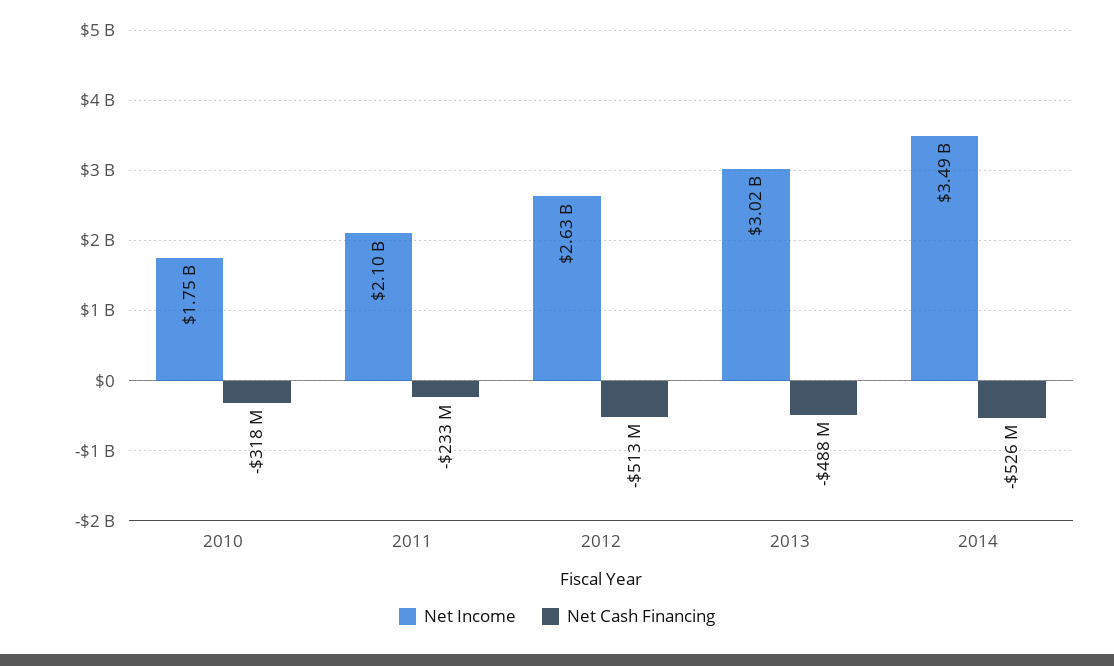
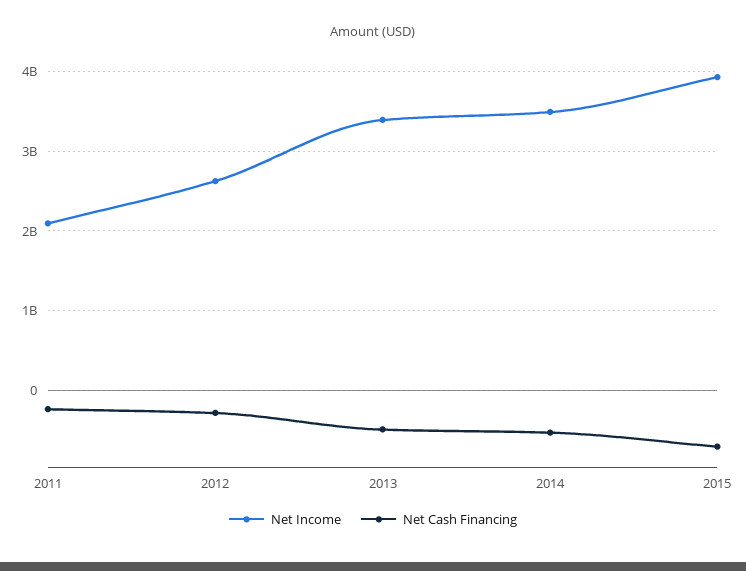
Net Income, 2010: 1750000000 -> none
Net Cash Financing, 2010: -318000000 -> none
Net Cash Financing, 2012: -513000000 -> -300000000
Net Income, 2013: 3020000000 -> 3400000000
Net Income, 2015: none -> 3900000000
Net Cash Financing, 2015: none -> -700000000

